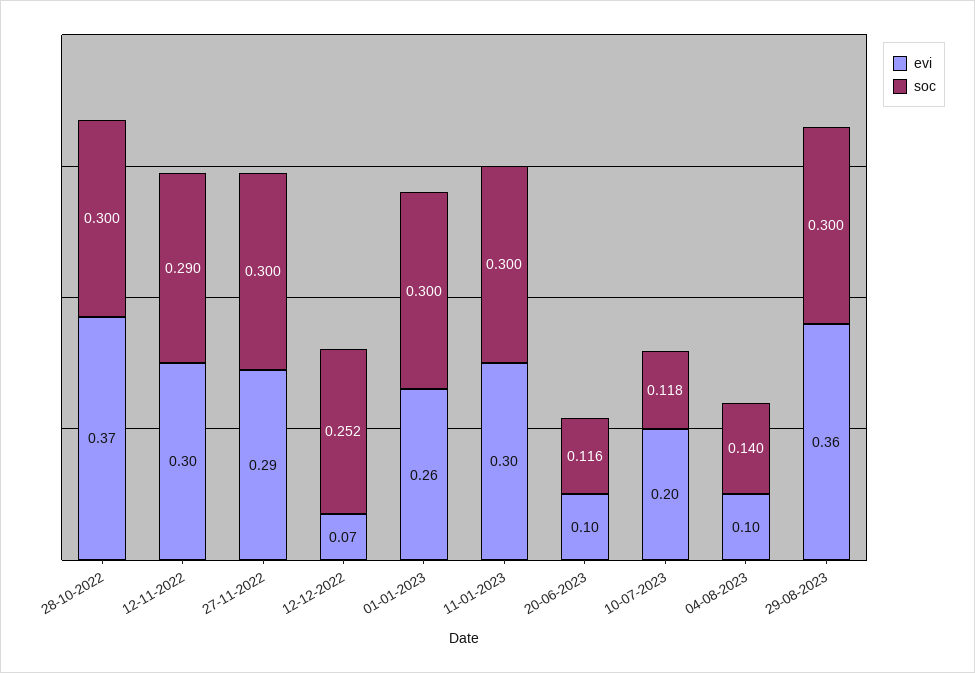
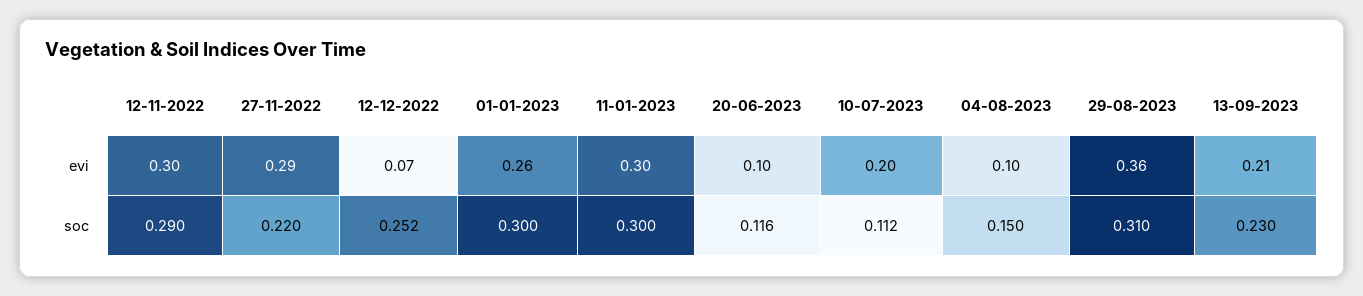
evi, 28-10-2022: 0.37 -> none
soc, 28-10-2022: 0.3 -> none
soc, 27-11-2022: 0.3 -> 0.22
soc, 10-07-2023: 0.118 -> 0.112
soc, 04-08-2023: 0.14 -> 0.15
soc, 29-08-2023: 0.3 -> 0.31
evi, 13-09-2023: none -> 0.21
soc, 13-09-2023: none -> 0.23

